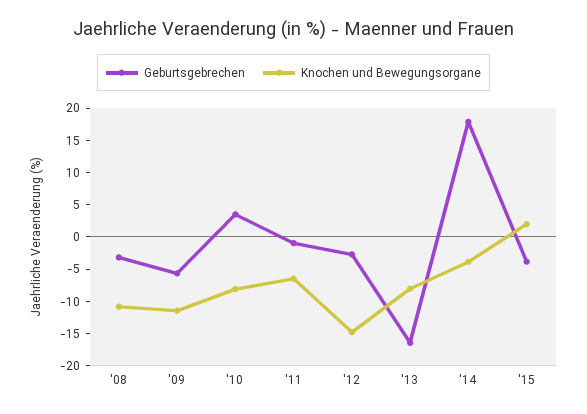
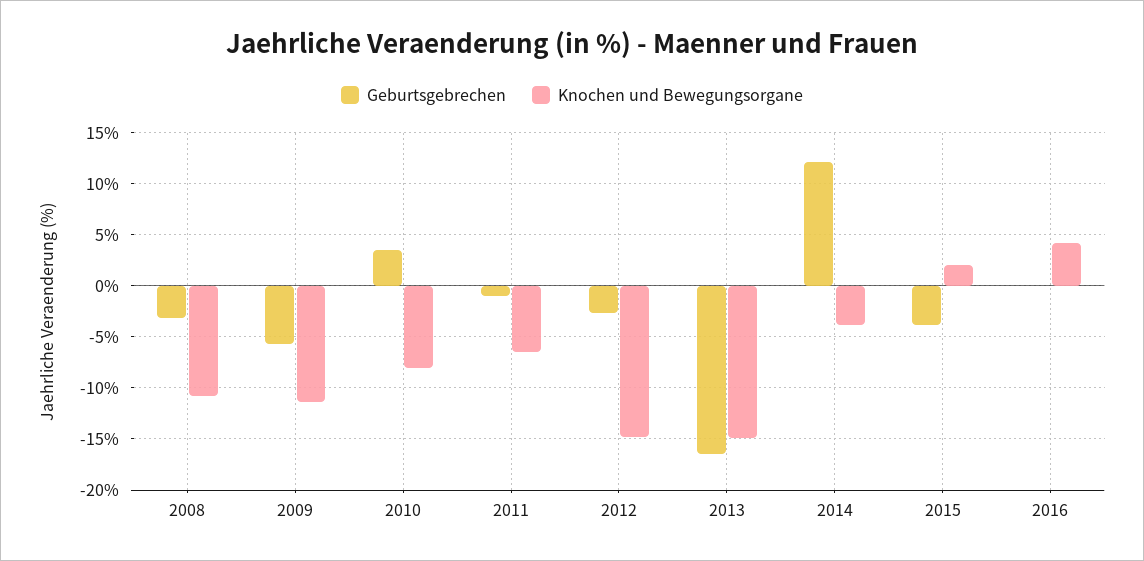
Knochen und Bewegungsorgane, '13: -7.5 -> -15
Geburtsgebrechen, '14: 17.5 -> 12
Geburtsgebrechen, 2016: none -> 0
Knochen und Bewegungsorgane, 2016: none -> 4

